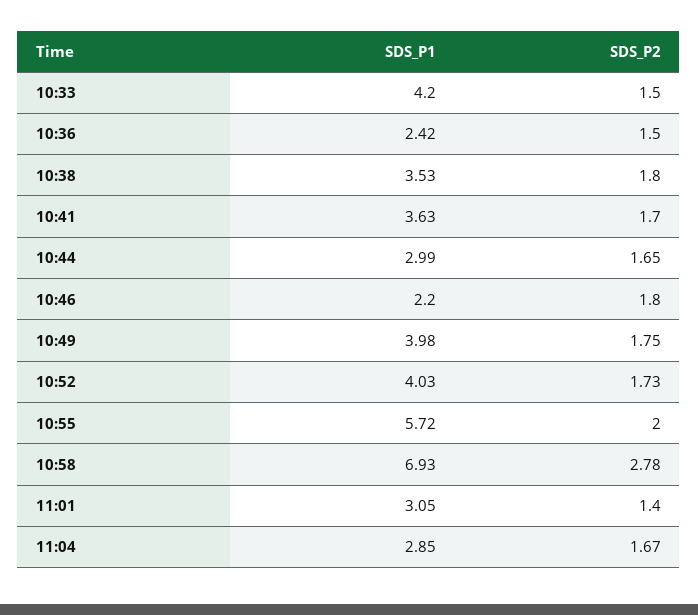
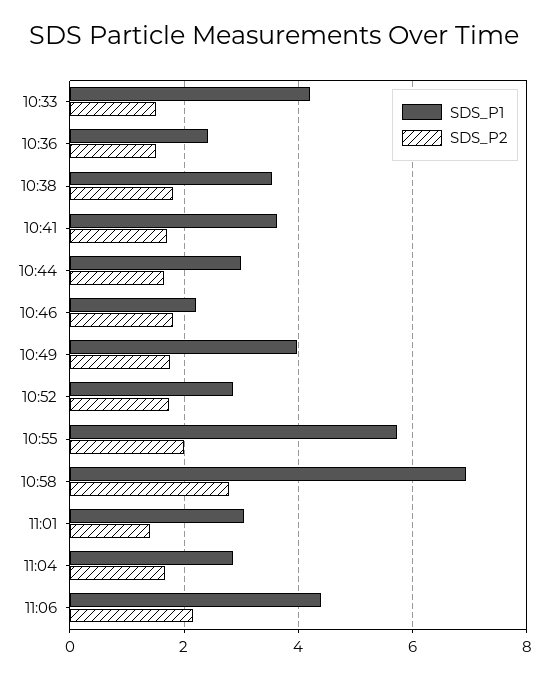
SDS_P1, 10:52: 4.03 -> 2.8
SDS_P1, 11:06: none -> 4.4
SDS_P2, 11:06: none -> 2.2

